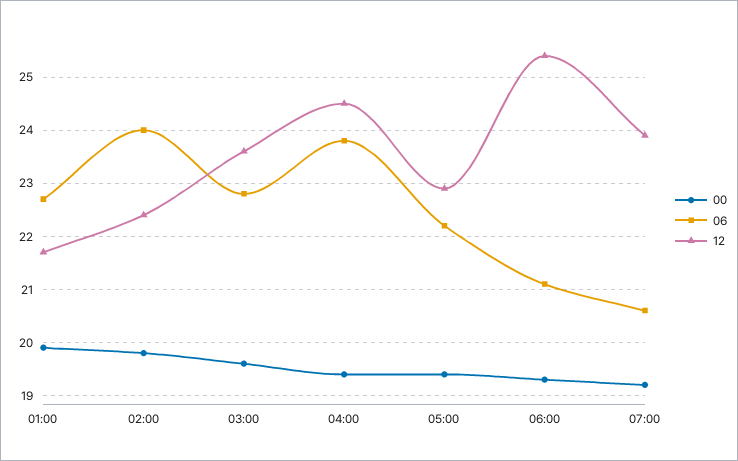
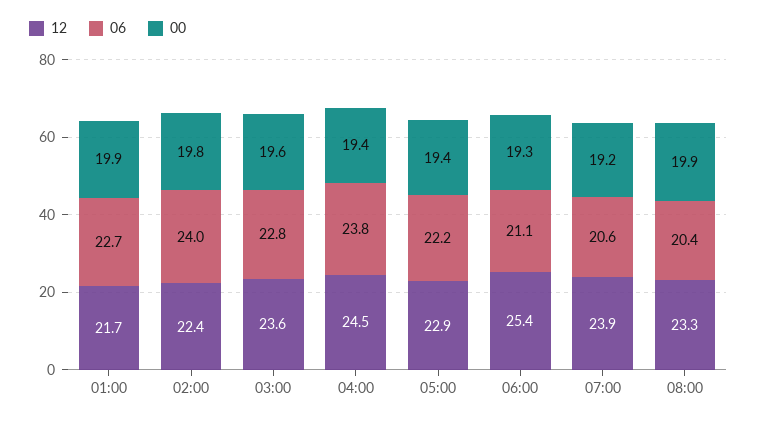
12, 08:00: none -> 23.3
06, 08:00: none -> 20.4
00, 08:00: none -> 19.9

